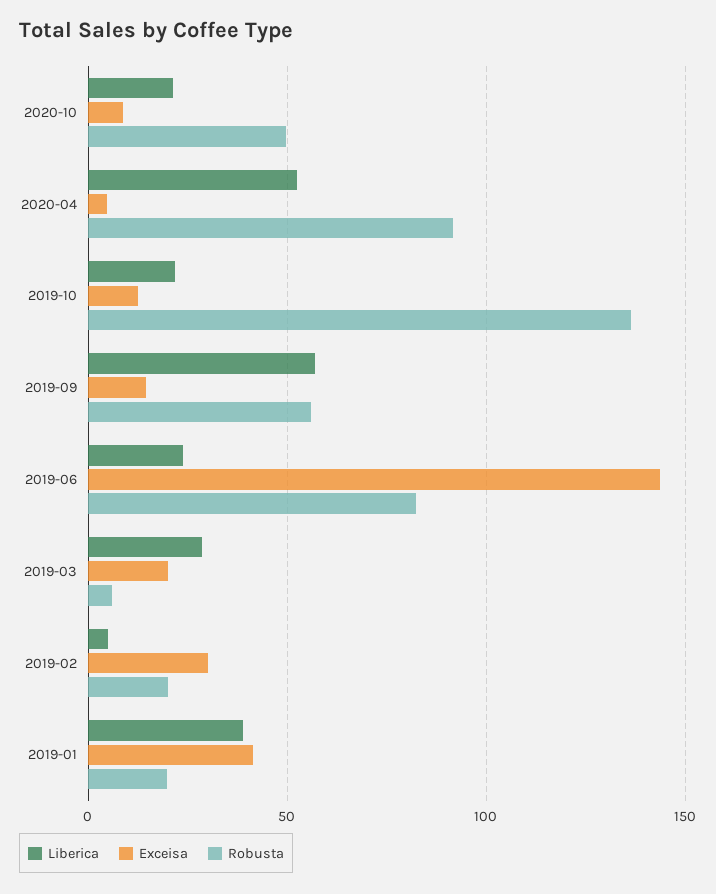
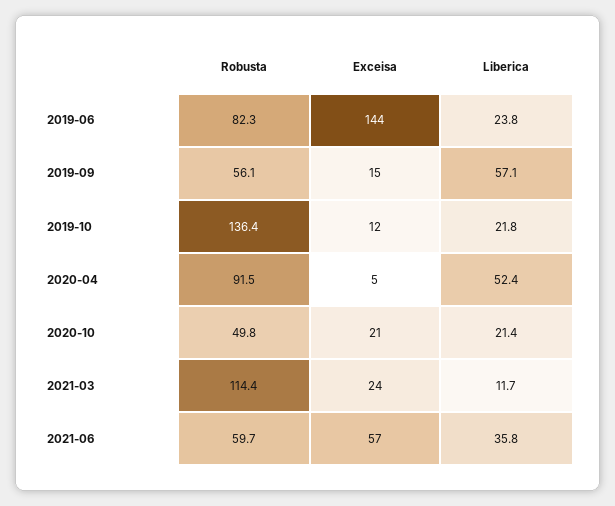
Exceisa, 2020-10: 10 -> 21
Liberica, 2019-03: 30 -> none
Exceisa, 2019-03: 20 -> none
Robusta, 2019-03: 5 -> none
Liberica, 2019-02: 5 -> none
Exceisa, 2019-02: 30 -> none
Robusta, 2019-02: 20 -> none
Liberica, 2019-01: 40 -> none
Exceisa, 2019-01: 40 -> none
Robusta, 2019-01: 20 -> none
Robusta, 2021-03: none -> 114.4
Exceisa, 2021-03: none -> 24
Liberica, 2021-03: none -> 11.7
Robusta, 2021-06: none -> 59.7
Exceisa, 2021-06: none -> 57
Liberica, 2021-06: none -> 35.8

